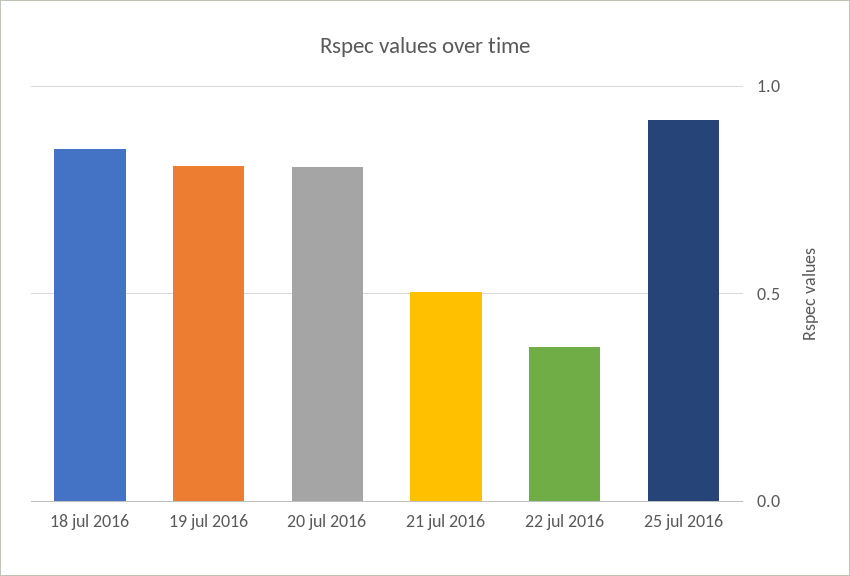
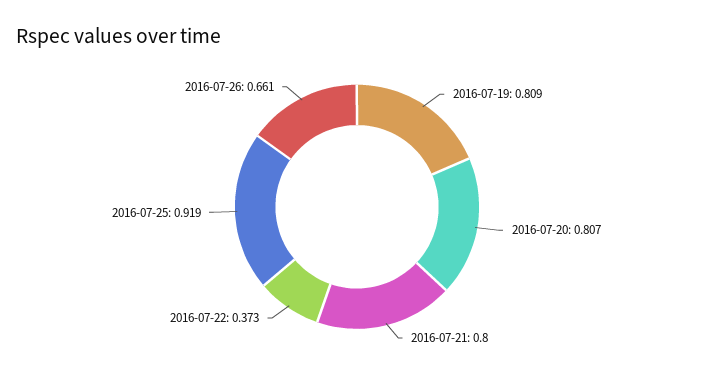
18 jul 2016: 0.85 -> none
21 jul 2016: 0.5 -> 0.8
2016-07-26: none -> 0.661

